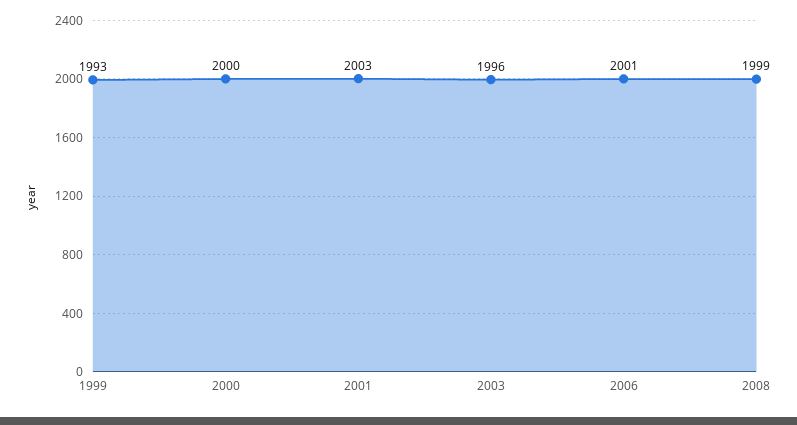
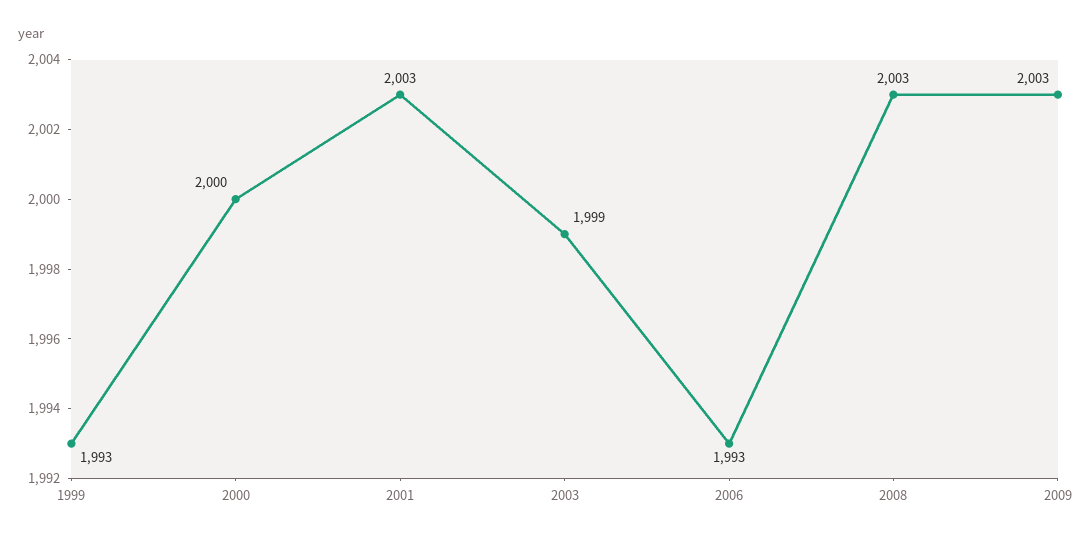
2003: 1996 -> 1999
2006: 2001 -> 1993
2008: 1999 -> 2003
2009: none -> 2003

